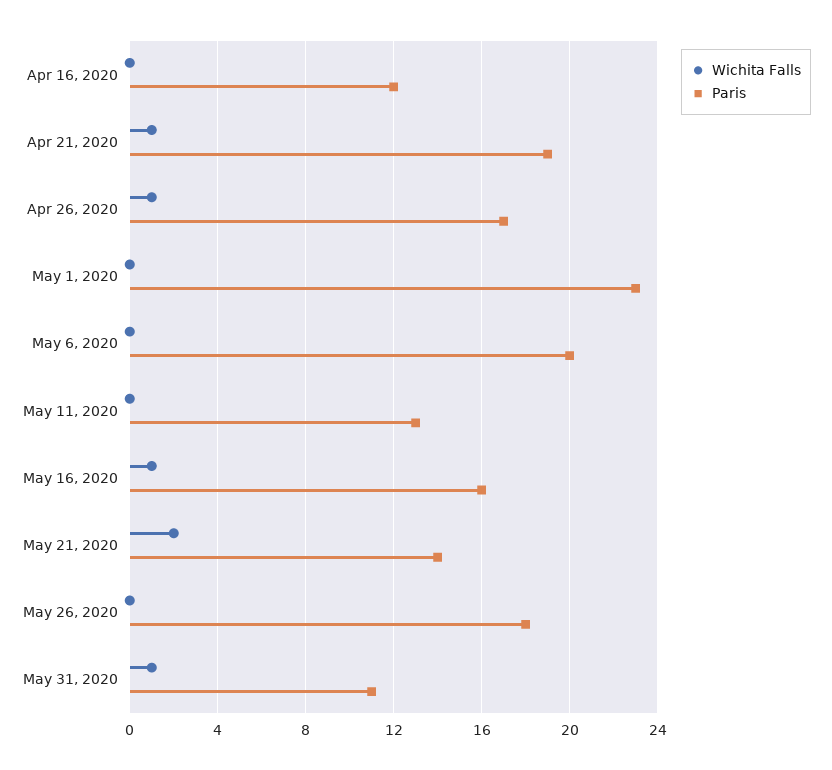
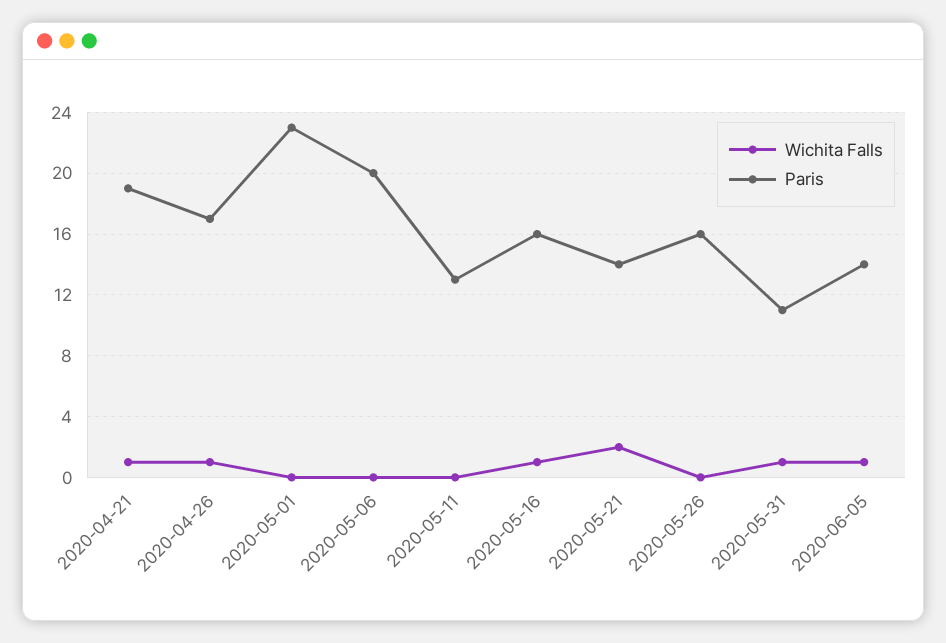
Wichita Falls, Apr 16, 2020: 0 -> none
Paris, Apr 16, 2020: 12 -> none
Paris, May 26, 2020: 18 -> 16
Wichita Falls, 2020-06-05: none -> 1
Paris, 2020-06-05: none -> 14

